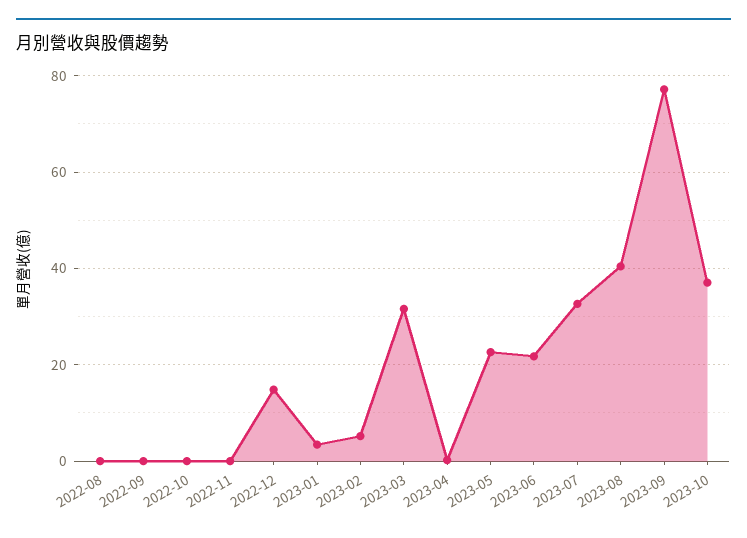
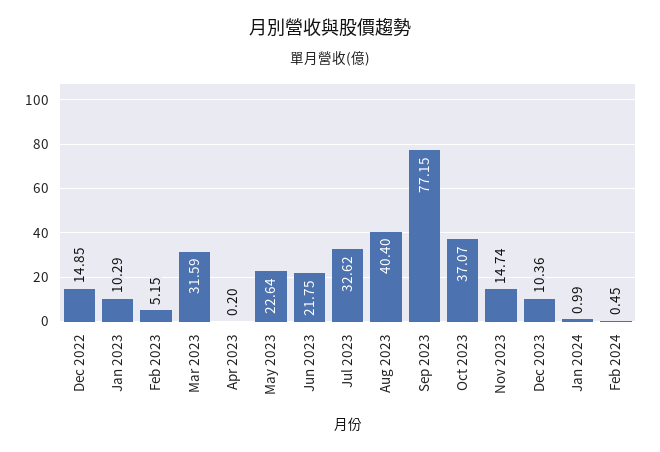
2022-08: 0 -> none
2022-09: 0 -> none
2022-10: 0 -> none
2022-11: 0 -> none
2023-01: 4 -> 10.29
Nov 2023: none -> 14.74
Dec 2023: none -> 10.36
Jan 2024: none -> 0.99
Feb 2024: none -> 0.45

